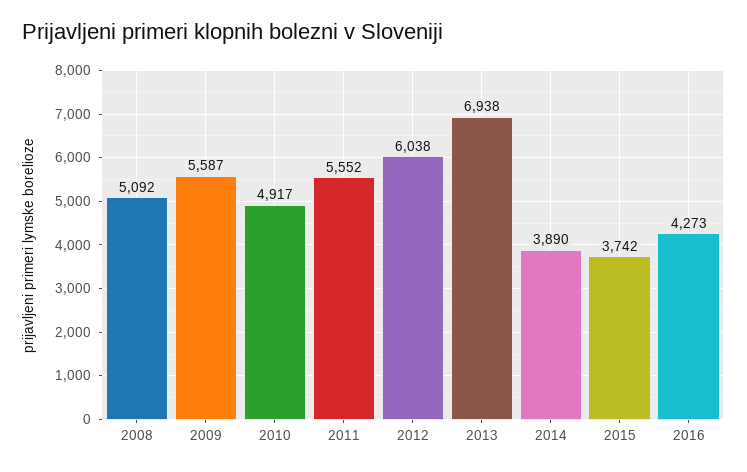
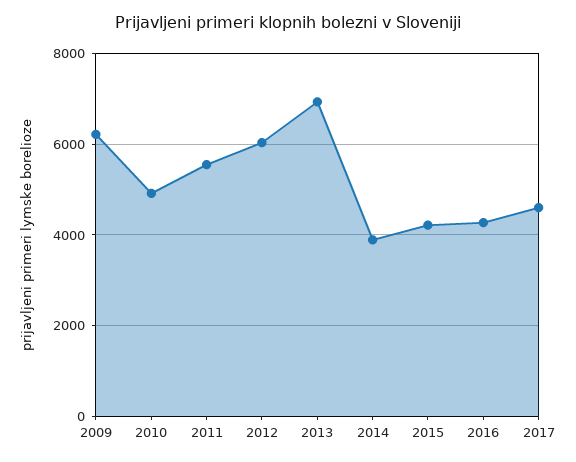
2008: 5092 -> none
2009: 5587 -> 6200
2015: 3742 -> 4200
2017: none -> 4600

